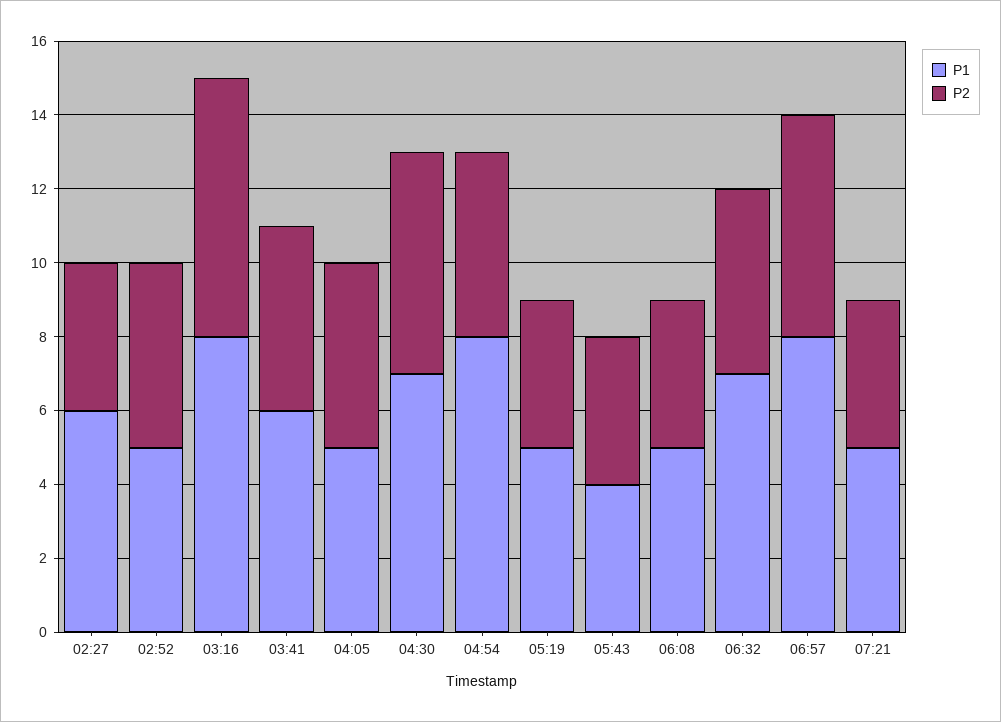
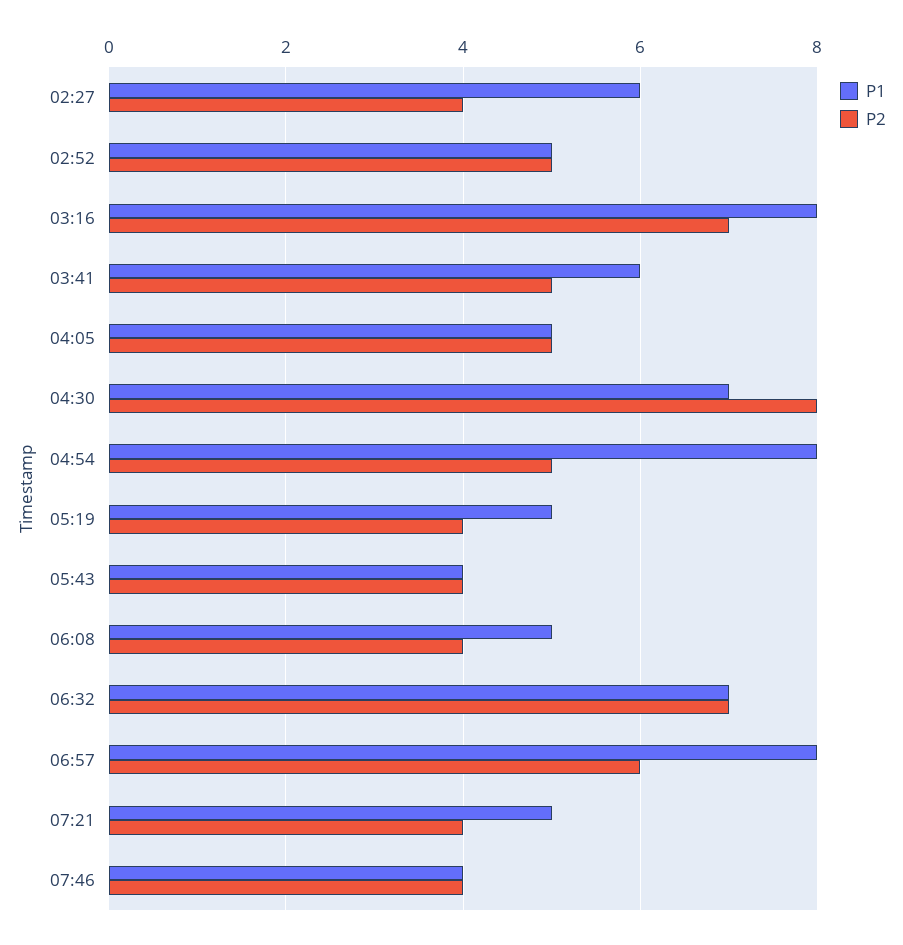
P2, 04:30: 6 -> 8
P2, 06:32: 5 -> 7
P1, 07:46: none -> 4
P2, 07:46: none -> 4

